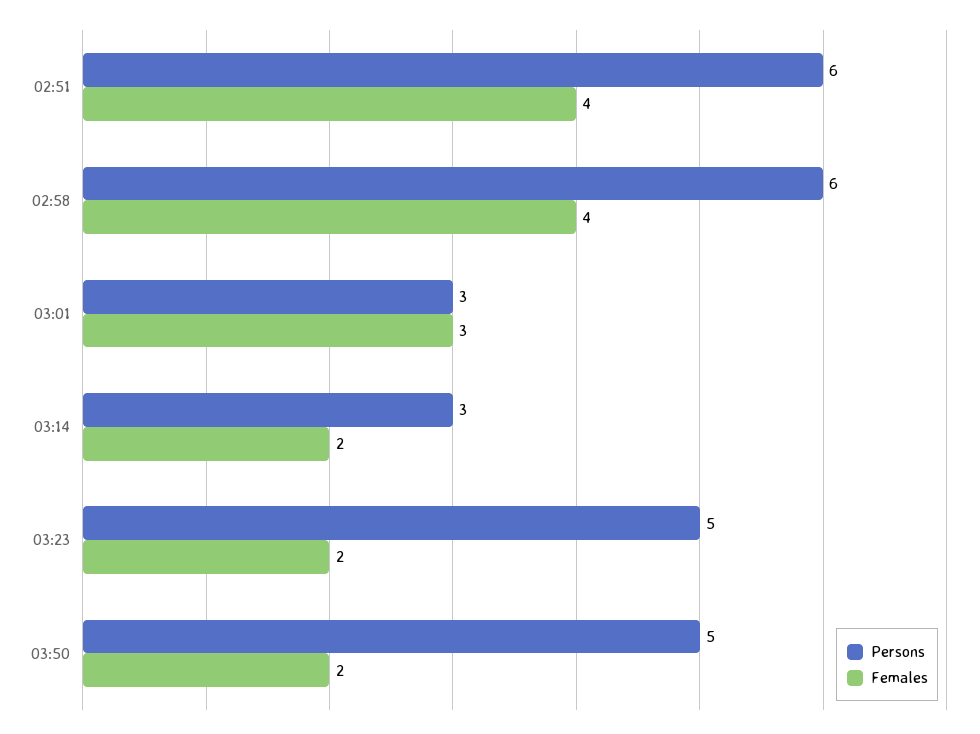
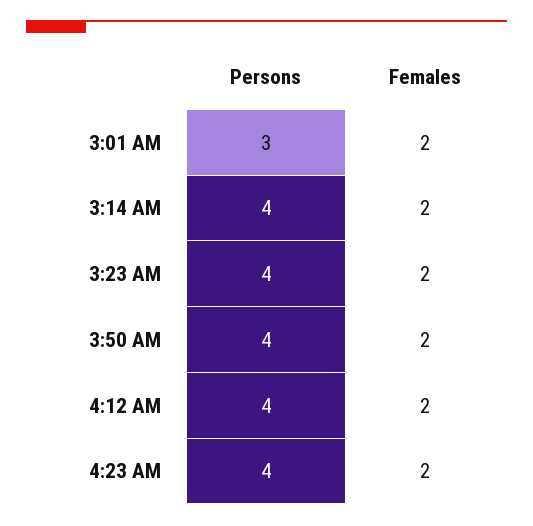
Persons, 02:51: 6 -> none
Females, 02:51: 4 -> none
Persons, 02:58: 6 -> none
Females, 02:58: 4 -> none
Females, 03:01: 3 -> 2
Persons, 03:14: 3 -> 4
Persons, 03:23: 5 -> 4
Persons, 03:50: 5 -> 4
Persons, 4:12 AM: none -> 4
Females, 4:12 AM: none -> 2
Persons, 4:23 AM: none -> 4
Females, 4:23 AM: none -> 2

